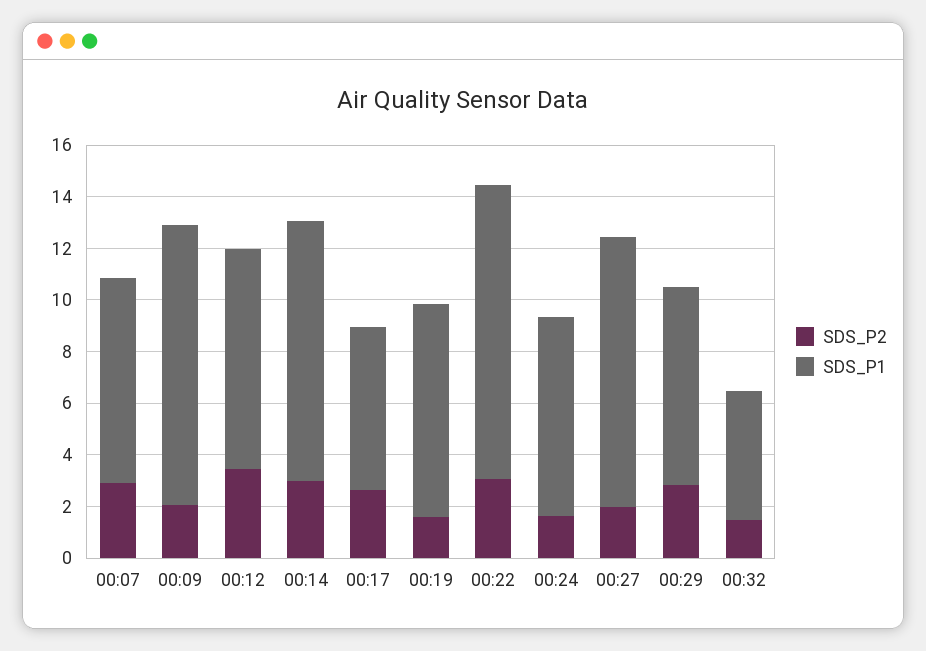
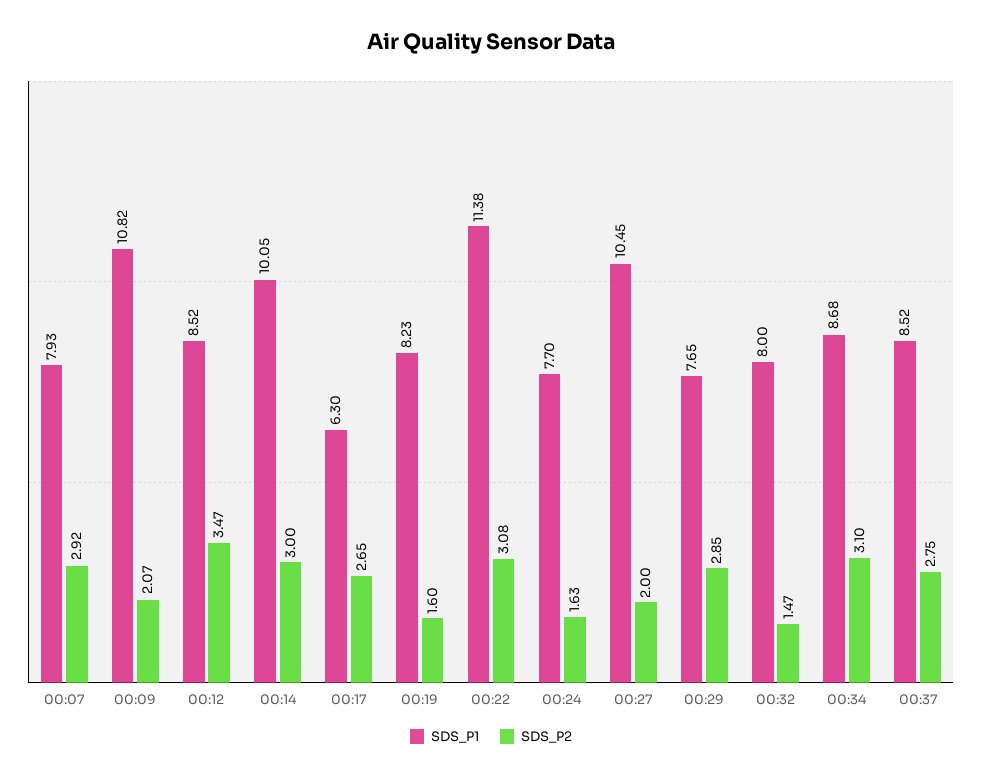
SDS_P1, 00:32: 5 -> 8
SDS_P1, 00:34: none -> 8.68
SDS_P2, 00:34: none -> 3.1
SDS_P1, 00:37: none -> 8.52
SDS_P2, 00:37: none -> 2.75

